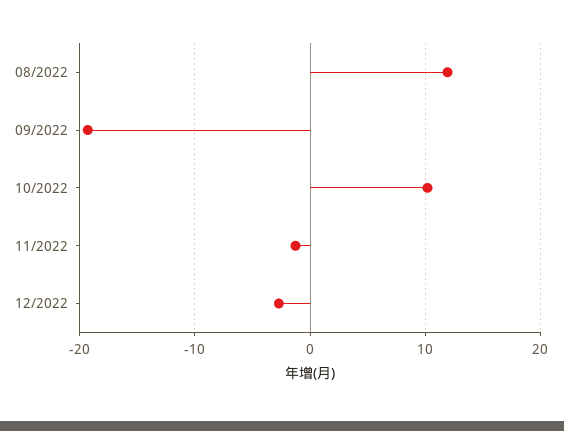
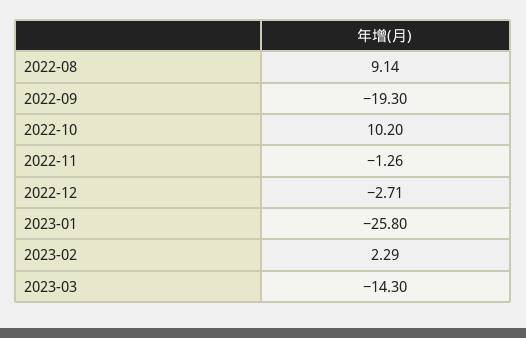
08/2022: 12 -> 9.14
2023-01: none -> -25.8
2023-02: none -> 2.29
2023-03: none -> -14.3

